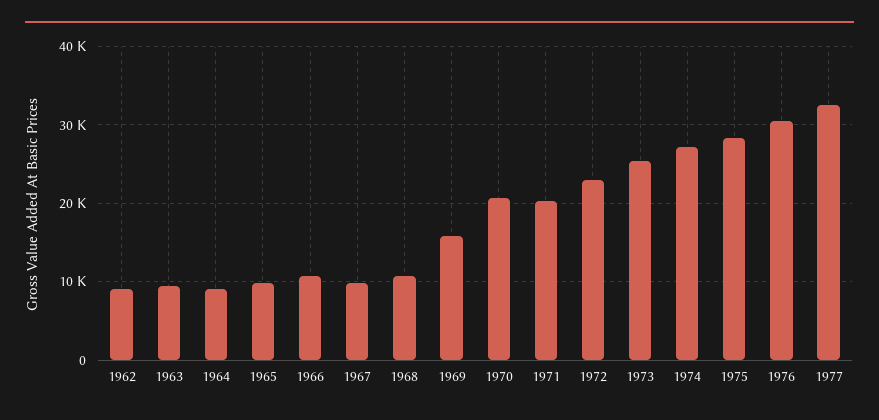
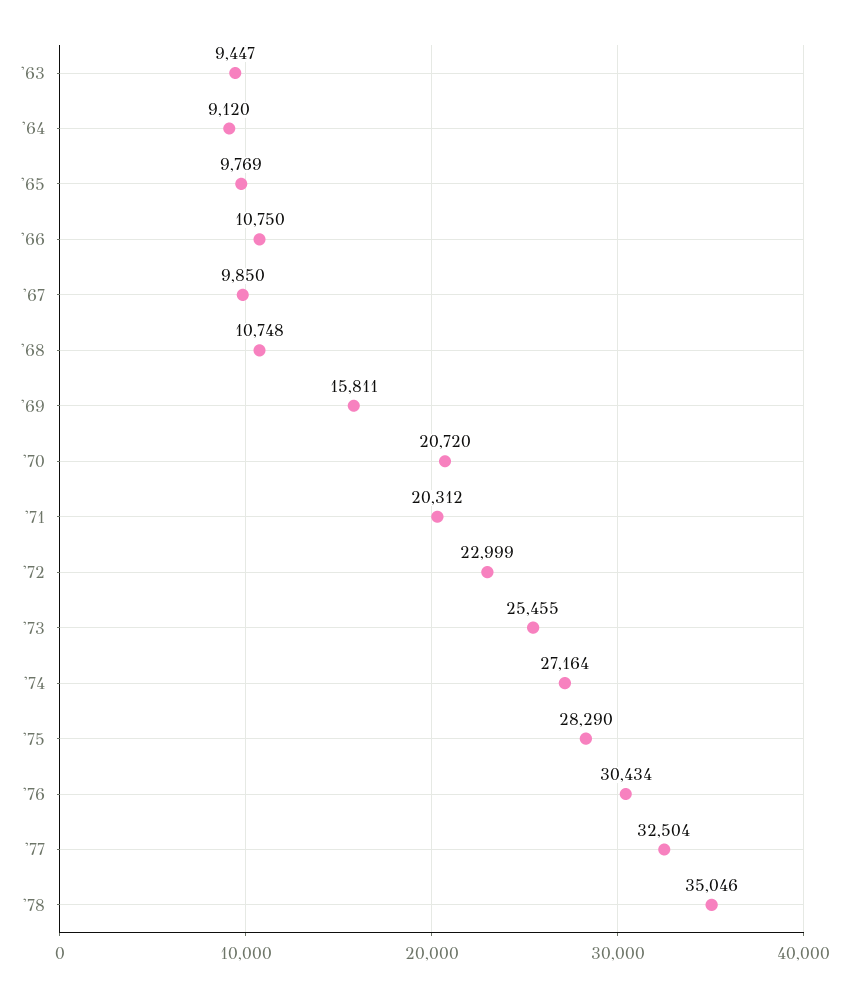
1962: 9000 -> none
'78: none -> 35046

